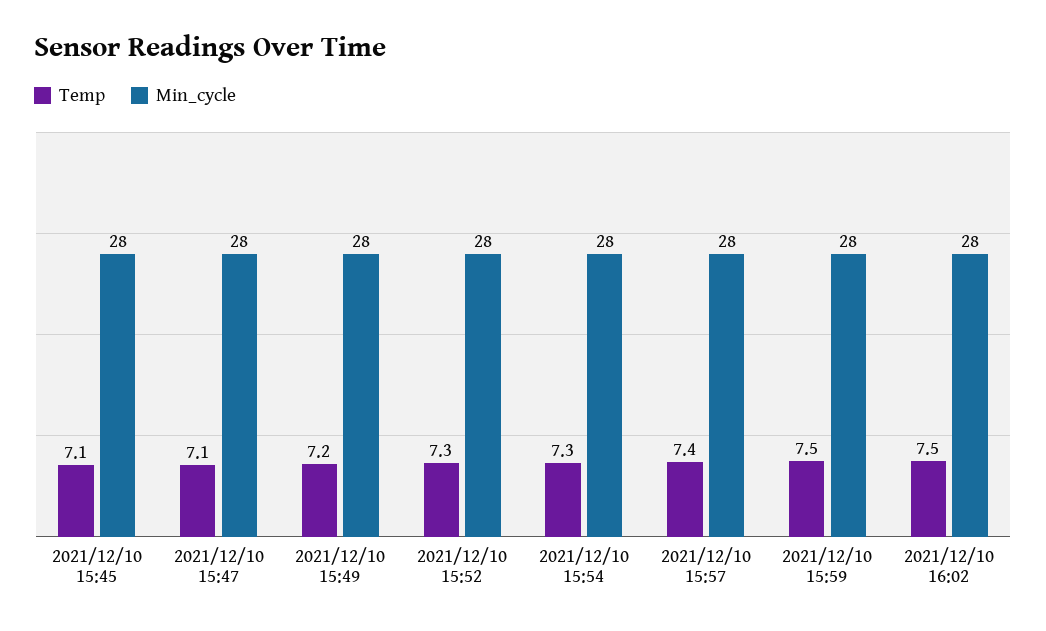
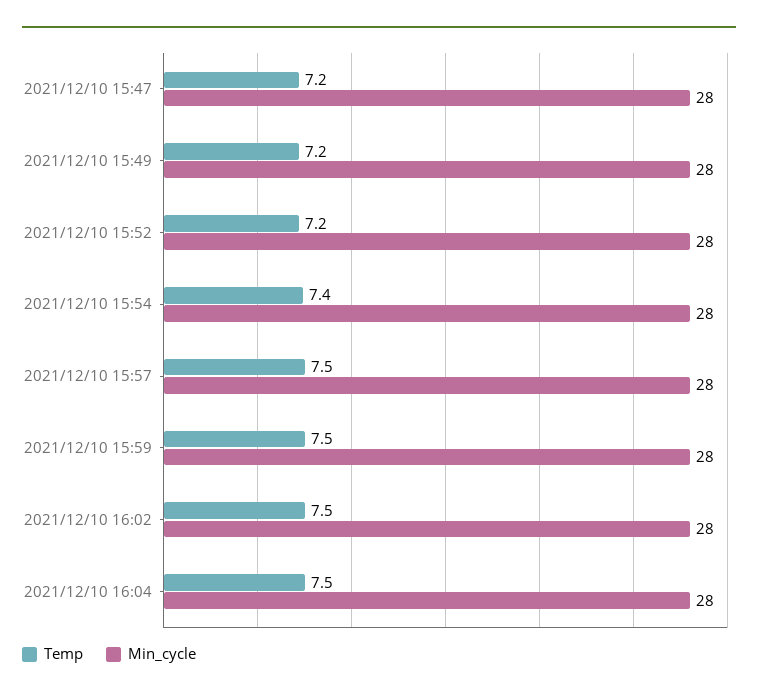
Temp, 2021/12/10 15:45: 7.1 -> none
Min_cycle, 2021/12/10 15:45: 28 -> none
Temp, 2021/12/10 15:47: 7.1 -> 7.2
Temp, 2021/12/10 15:52: 7.3 -> 7.2
Temp, 2021/12/10 15:54: 7.3 -> 7.4
Temp, 2021/12/10 15:57: 7.4 -> 7.5
Temp, 2021/12/10 16:04: none -> 7.5
Min_cycle, 2021/12/10 16:04: none -> 28

